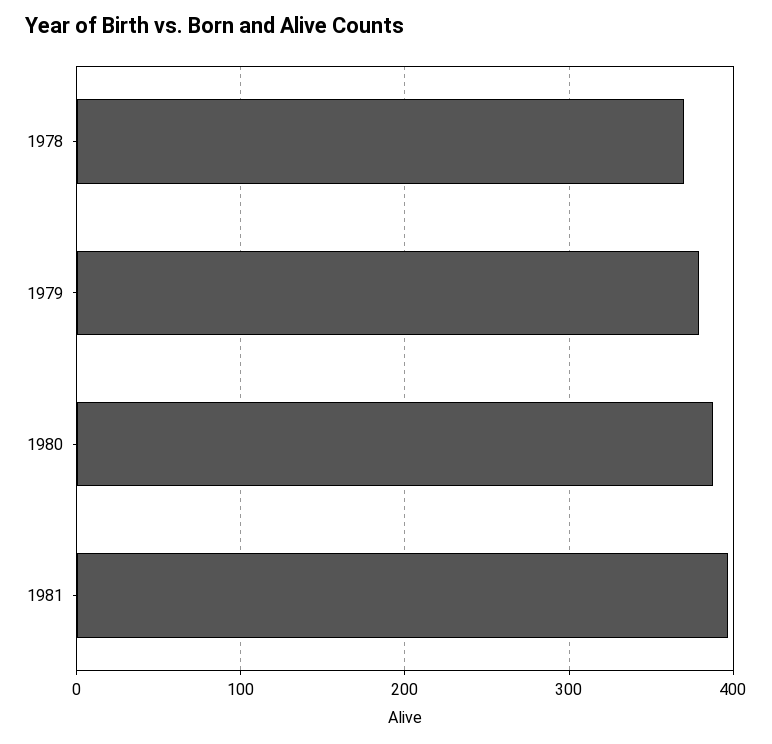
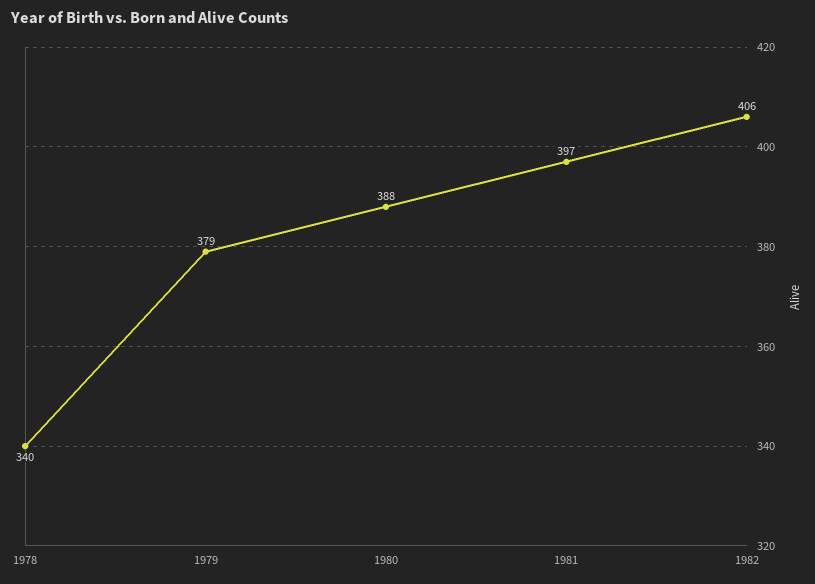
1978: 370 -> 340
1982: none -> 406

